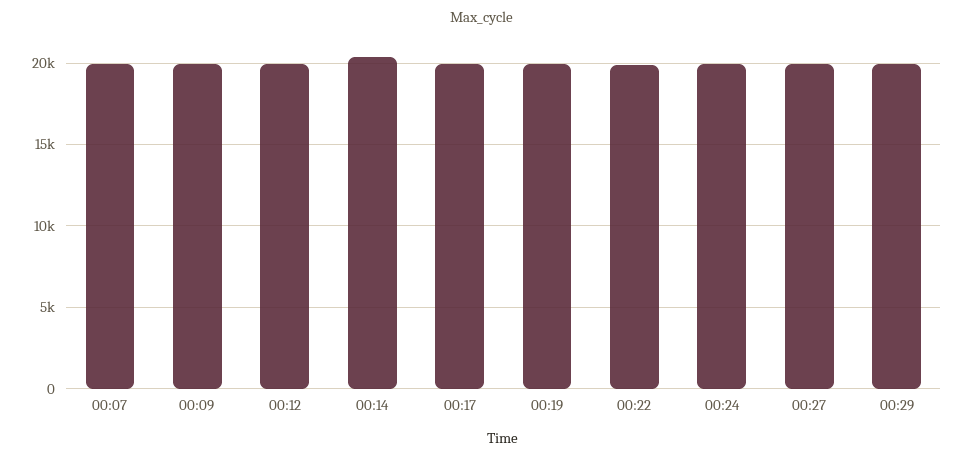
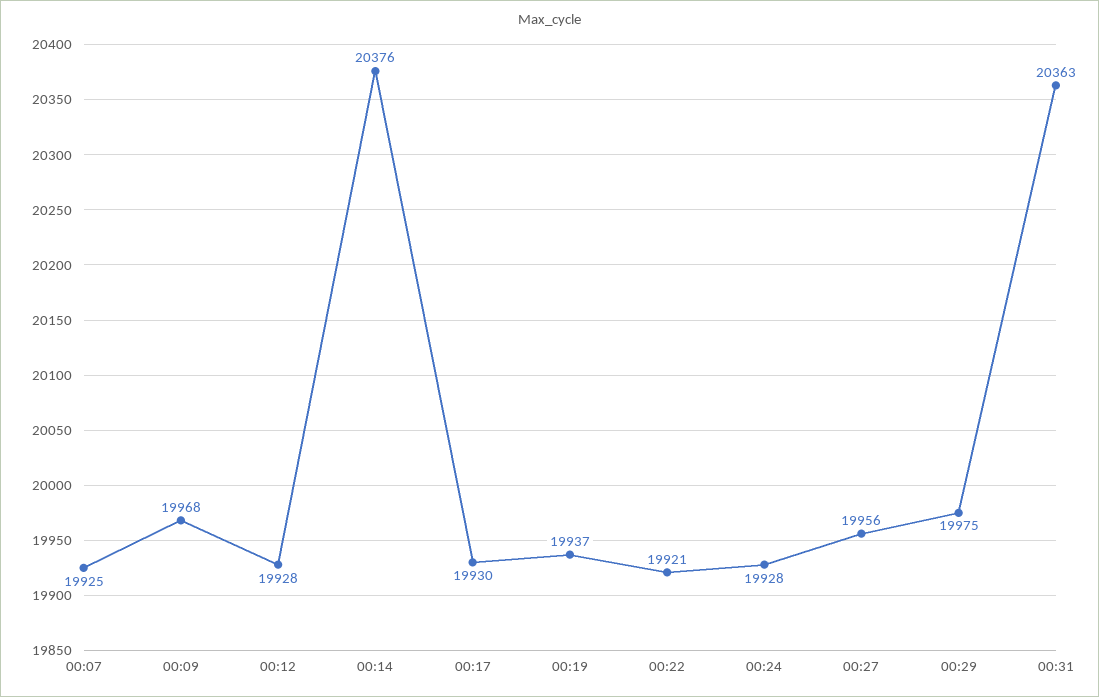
00:31: none -> 20363

